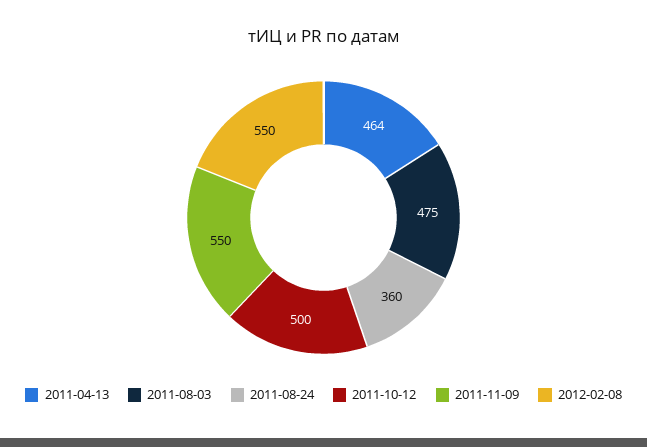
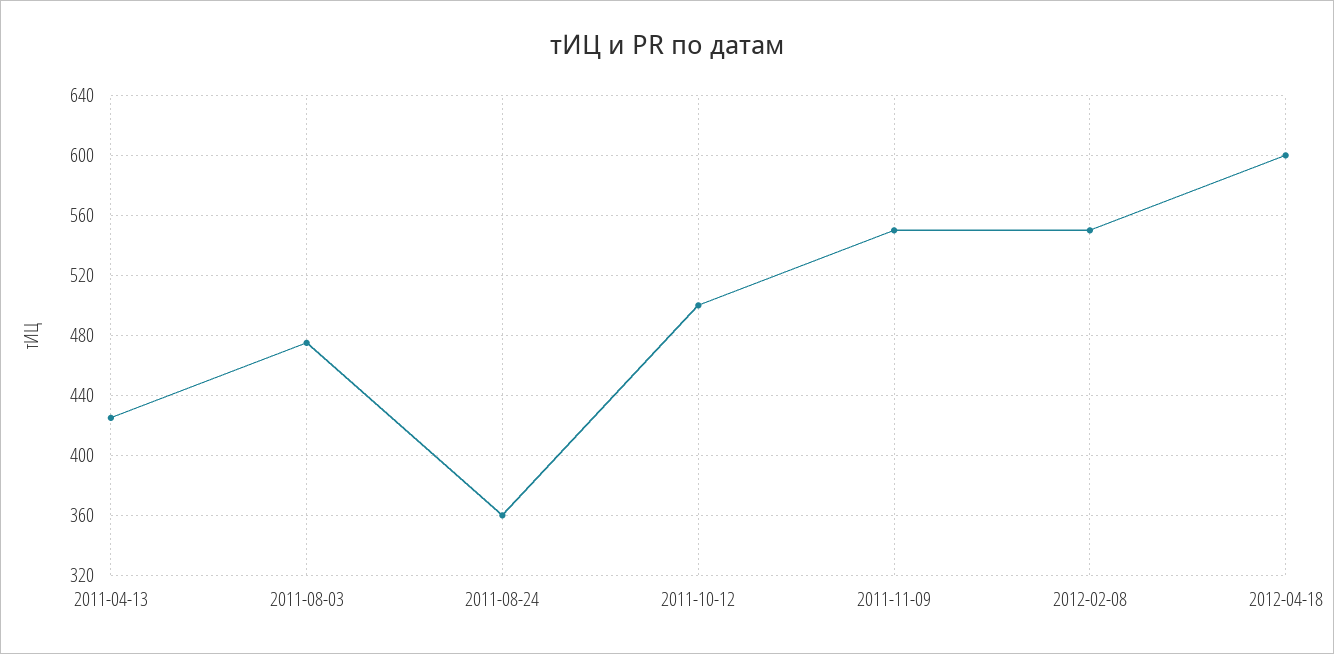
2011-04-13: 464 -> 425
2012-04-18: none -> 600

